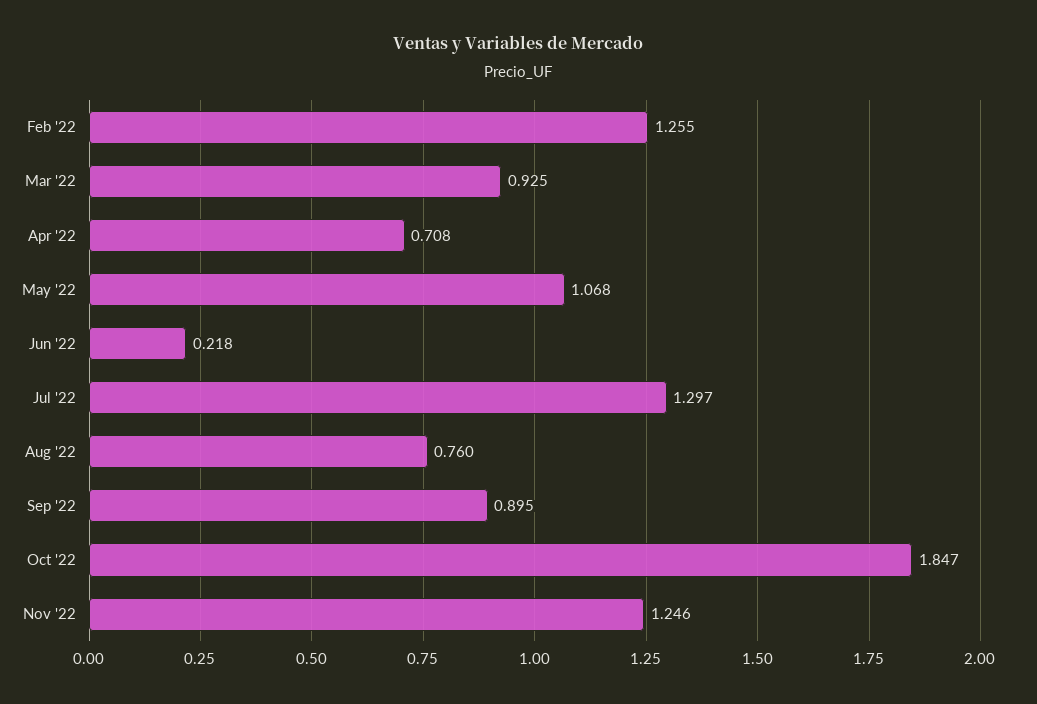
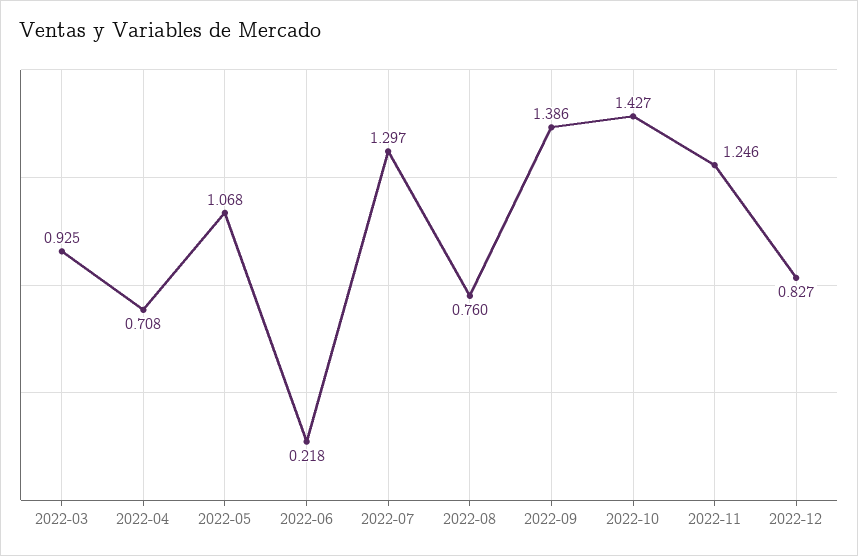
Feb '22: 1.255 -> none
Sep '22: 0.895 -> 1.386
Oct '22: 1.847 -> 1.427
2022-12: none -> 0.827

